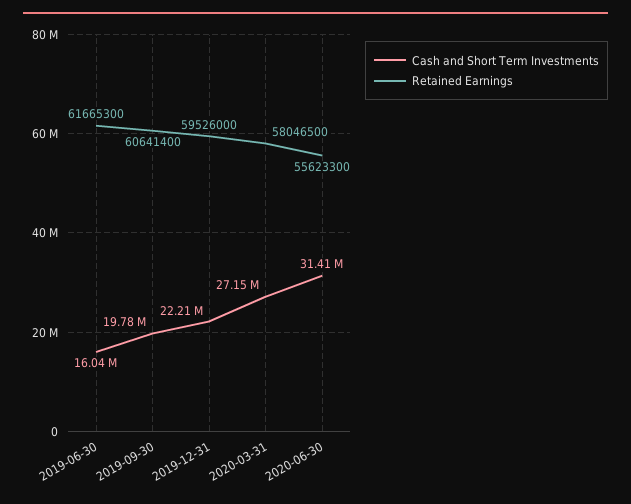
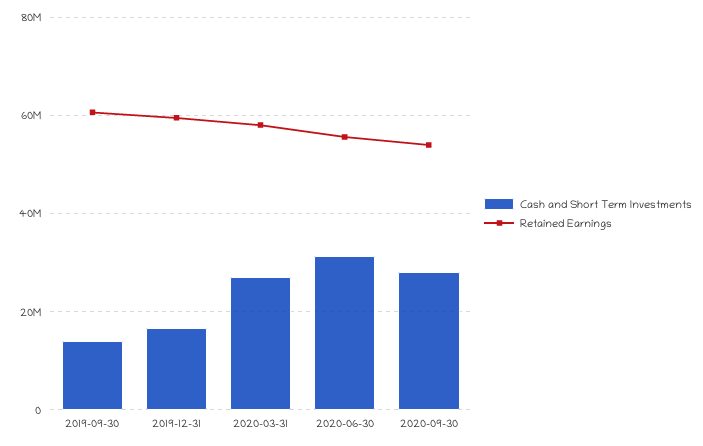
Cash and Short Term Investments, 2019-06-30: 16040000 -> none
Retained Earnings, 2019-06-30: 61665300 -> none
Cash and Short Term Investments, 2019-09-30: 19780000 -> 14000000
Cash and Short Term Investments, 2019-12-31: 22210000 -> 16000000
Cash and Short Term Investments, 2020-09-30: none -> 28000000
Retained Earnings, 2020-09-30: none -> 54000000

